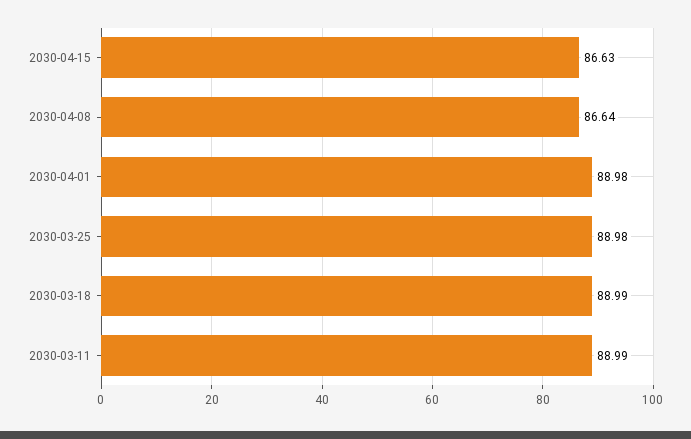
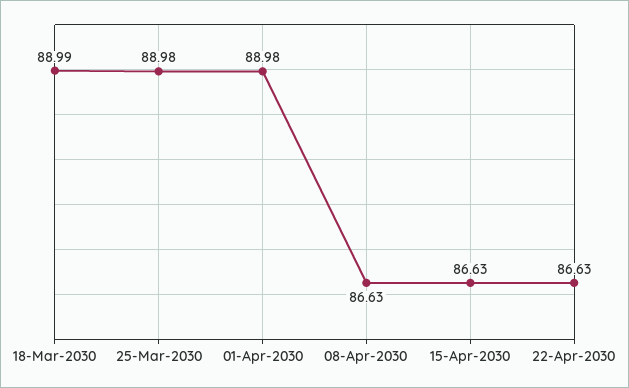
2030-04-08: 86.64 -> 86.63
2030-03-11: 88.99 -> none
22-Apr-2030: none -> 86.63

